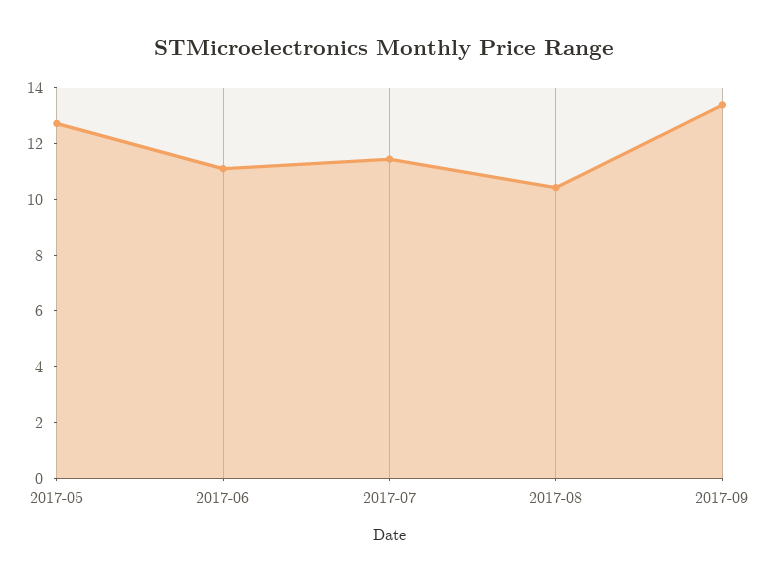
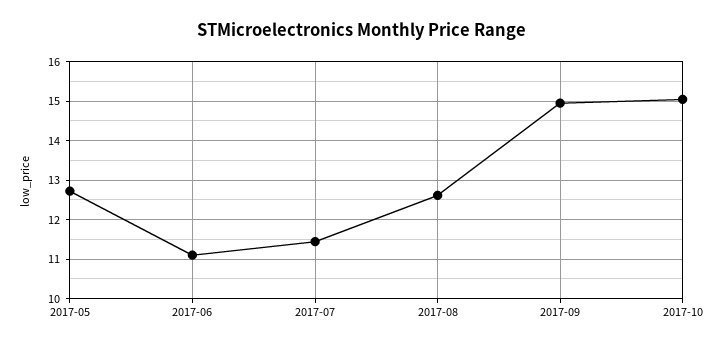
2017-08: 10.5 -> 12.6
2017-09: 13.5 -> 15
2017-10: none -> 15

